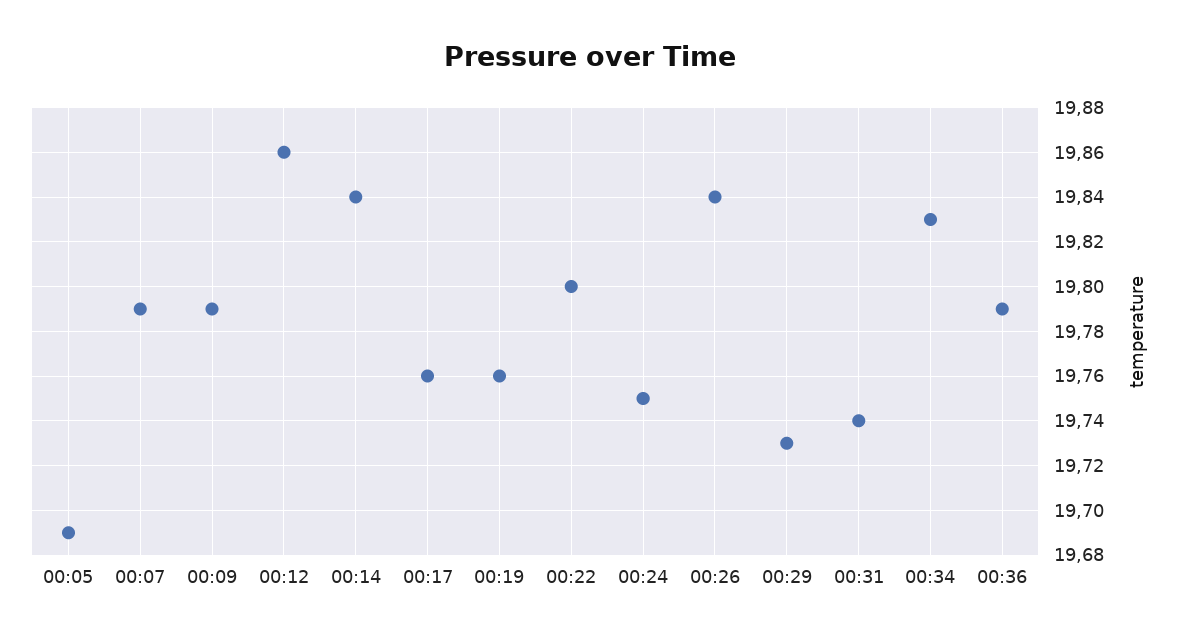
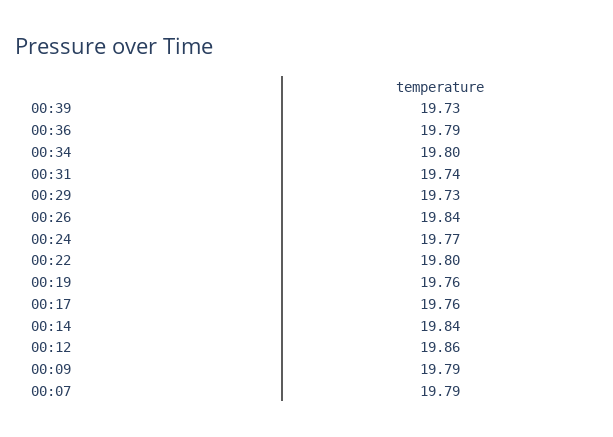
00:05: 19.69 -> none
00:24: 19.75 -> 19.77
00:34: 19.83 -> 19.8
00:39: none -> 19.73

